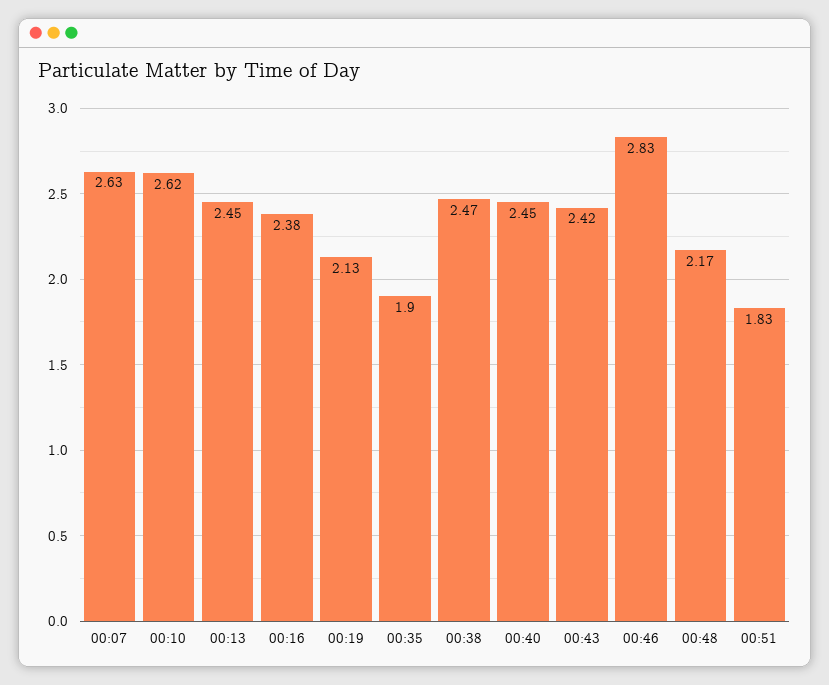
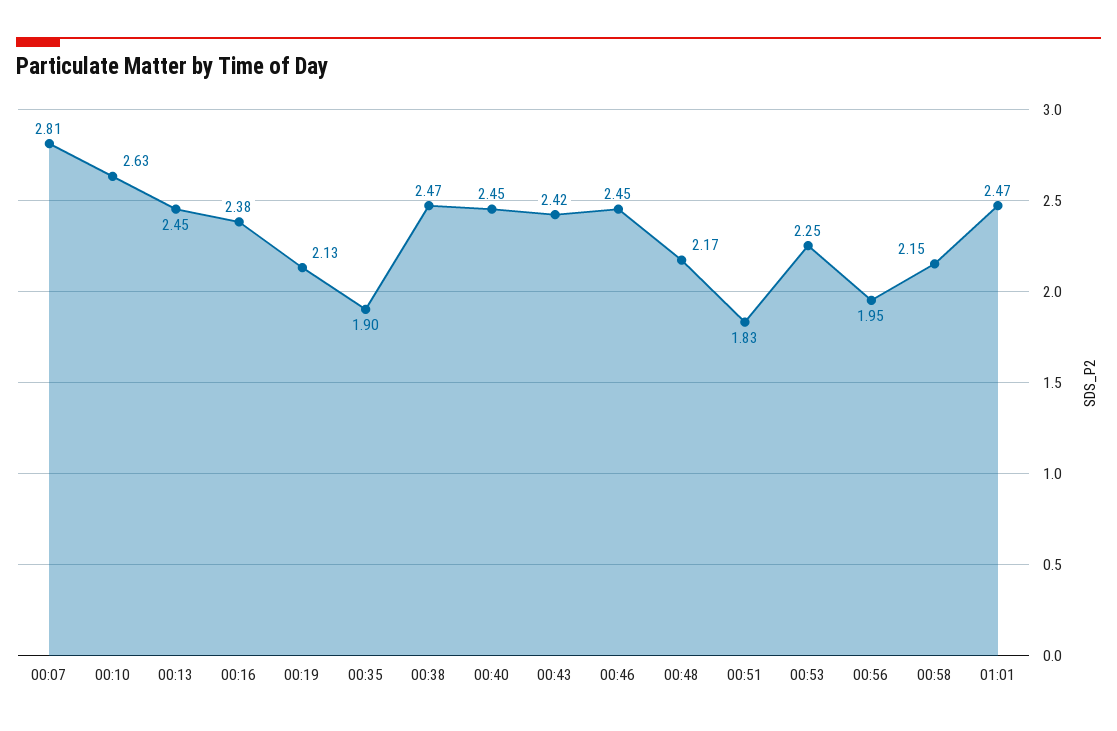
00:07: 2.63 -> 2.81
00:10: 2.62 -> 2.63
00:46: 2.83 -> 2.45
00:53: none -> 2.25
00:56: none -> 1.95
00:58: none -> 2.15
01:01: none -> 2.47

